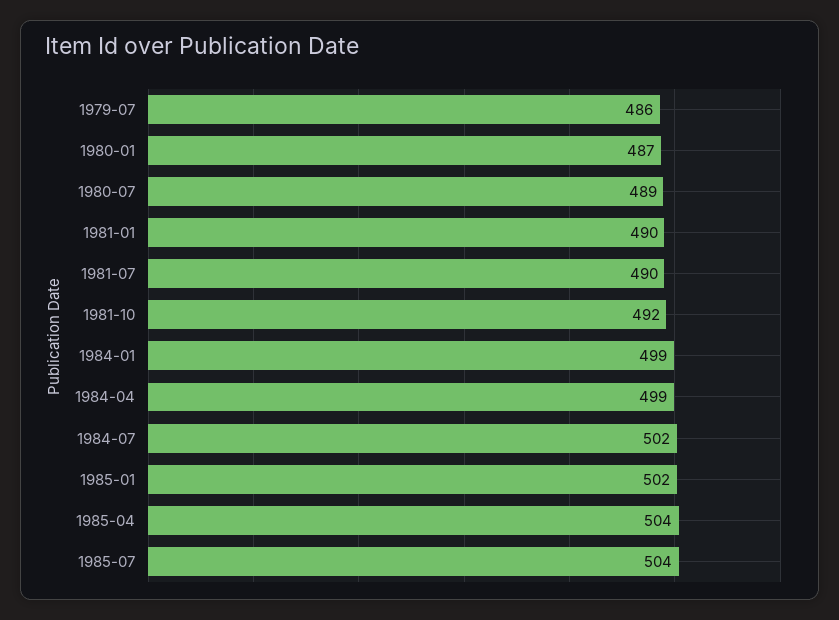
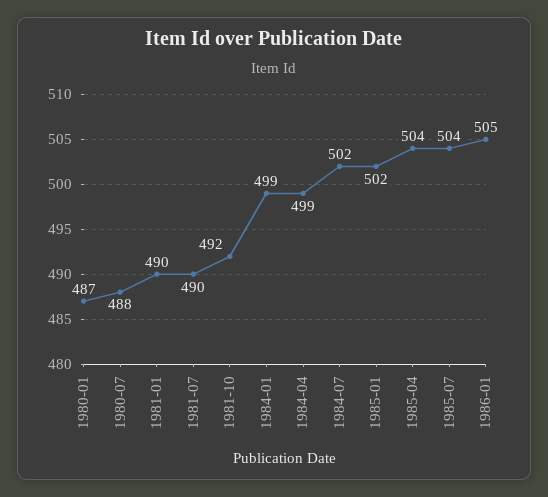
1979-07: 486 -> none
1980-07: 489 -> 488
1986-01: none -> 505

